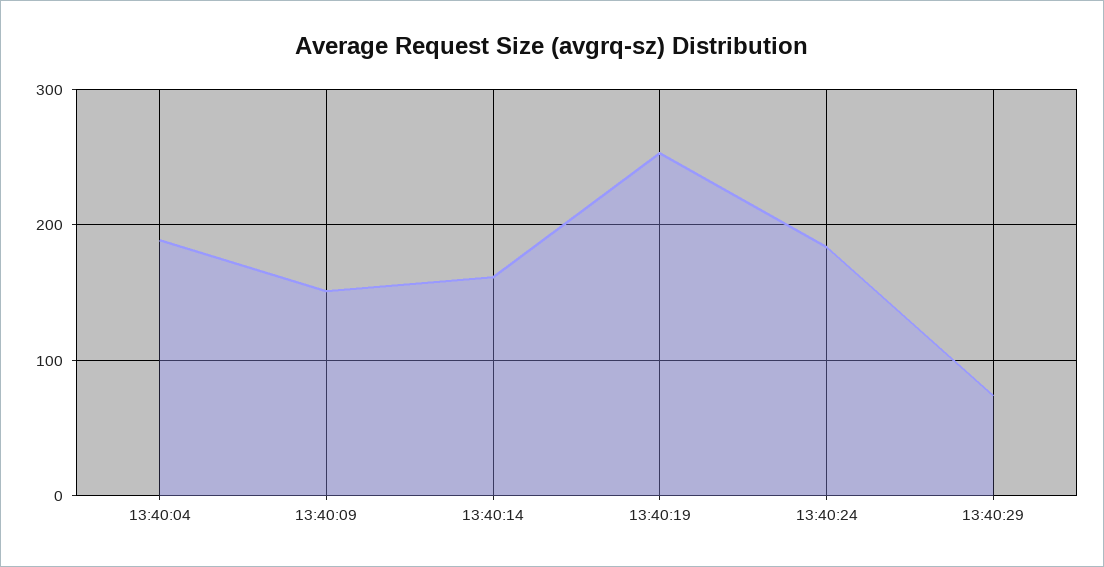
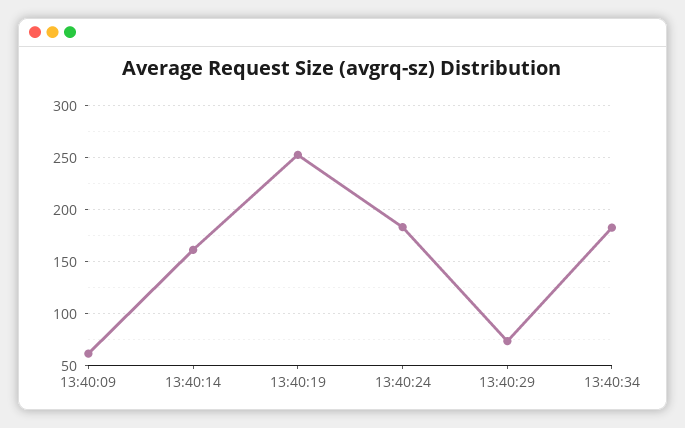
13:40:04: 190 -> none
13:40:09: 150 -> 60
13:40:34: none -> 180

